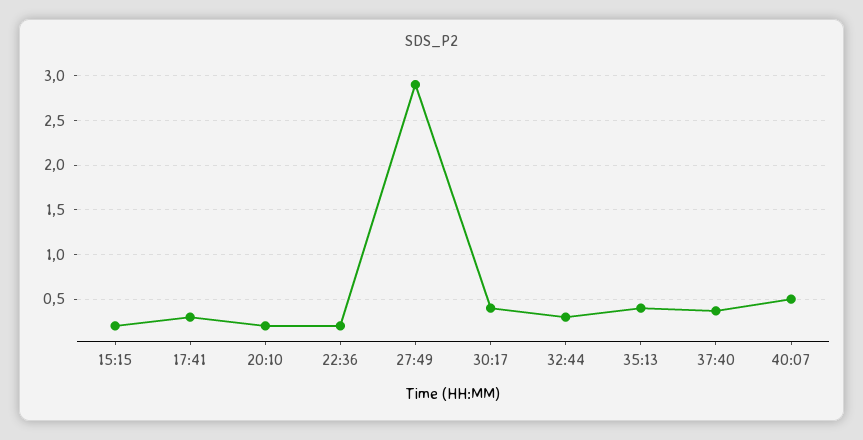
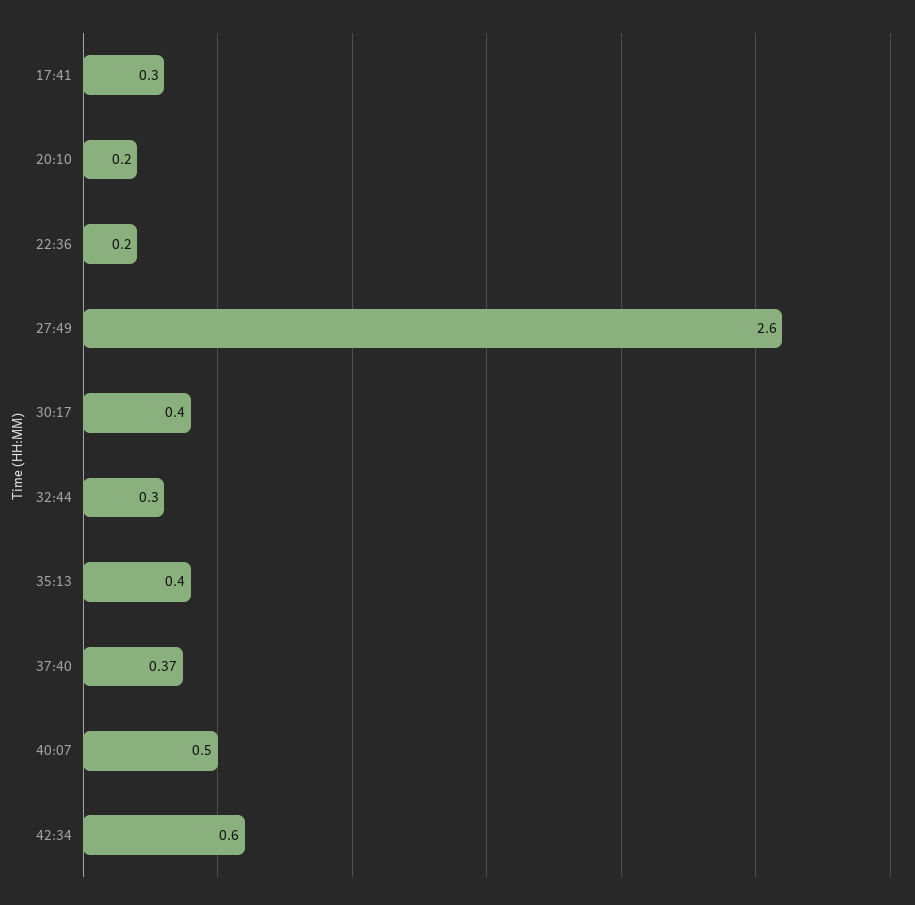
15:15: 0.2 -> none
27:49: 2.9 -> 2.6
42:34: none -> 0.6

